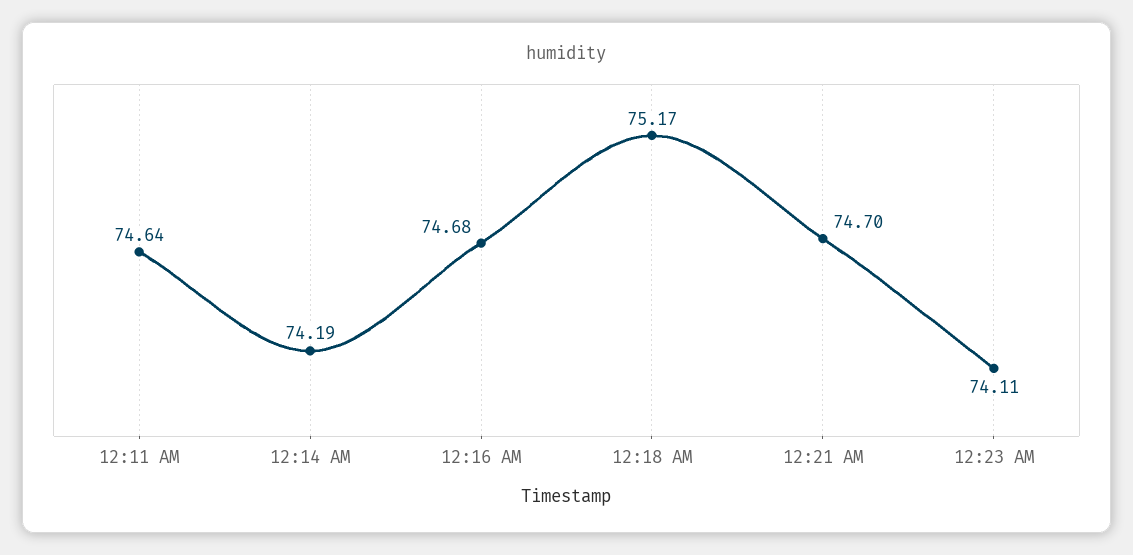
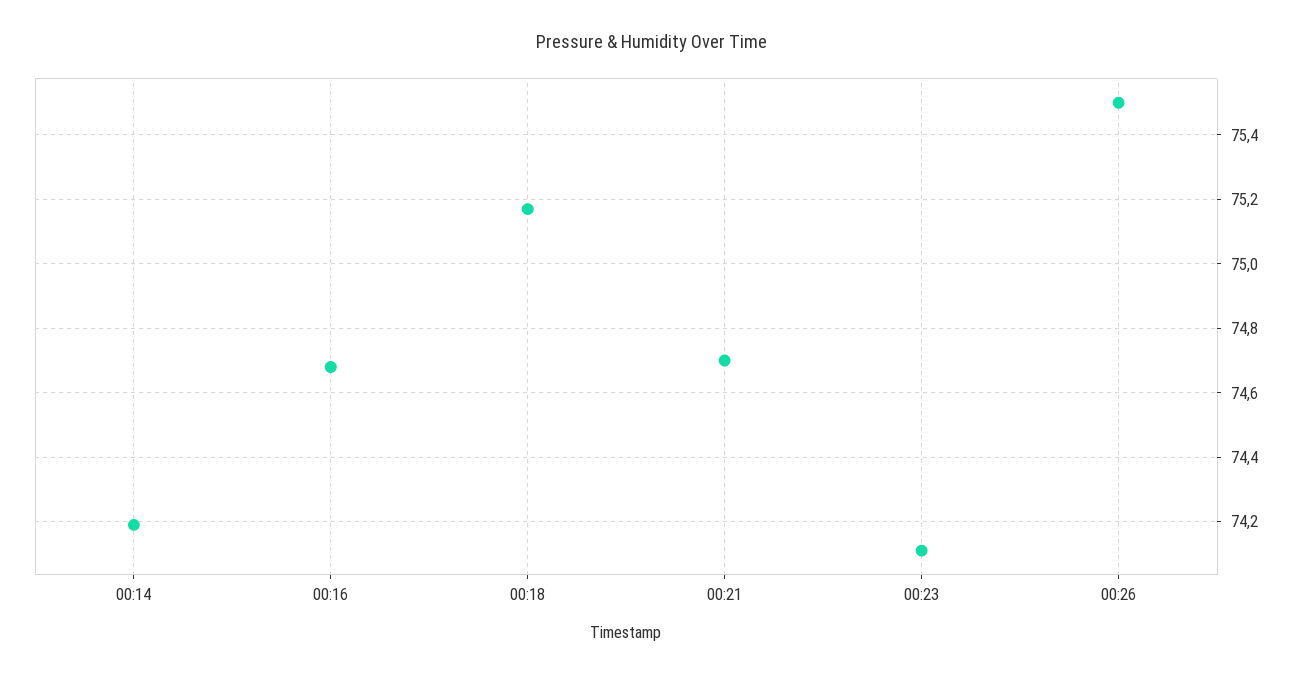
12:11 AM: 74.64 -> none
00:26: none -> 75.5

